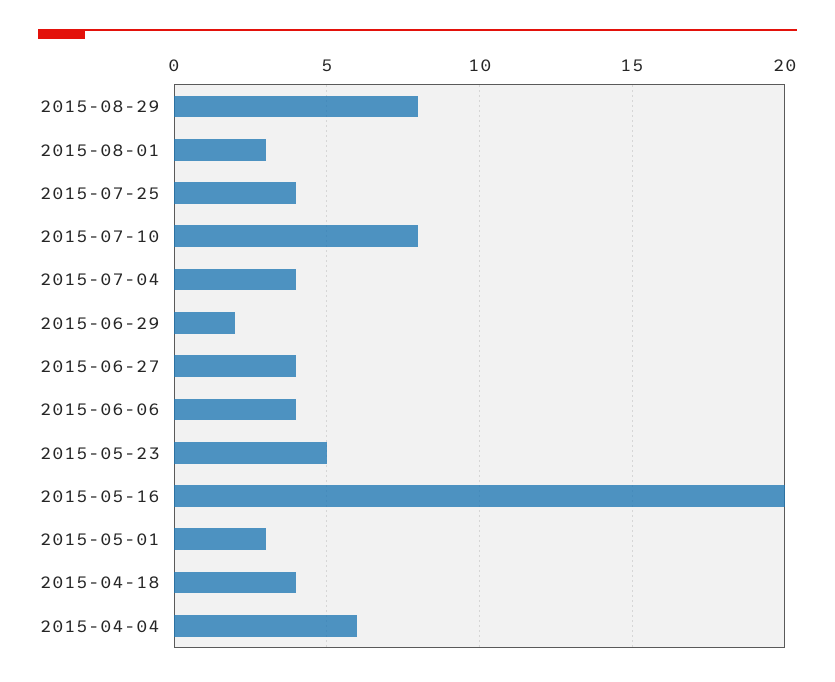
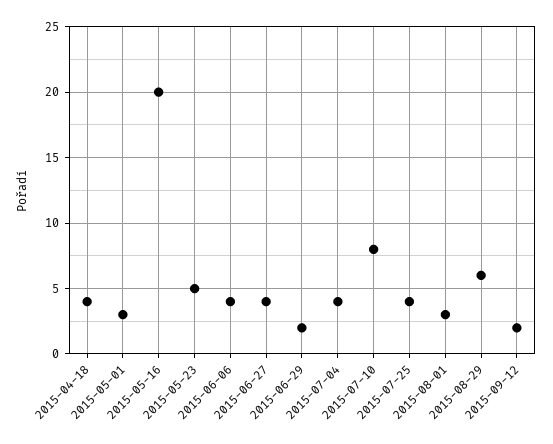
2015-08-29: 8 -> 6
2015-04-04: 6 -> none
2015-09-12: none -> 2

